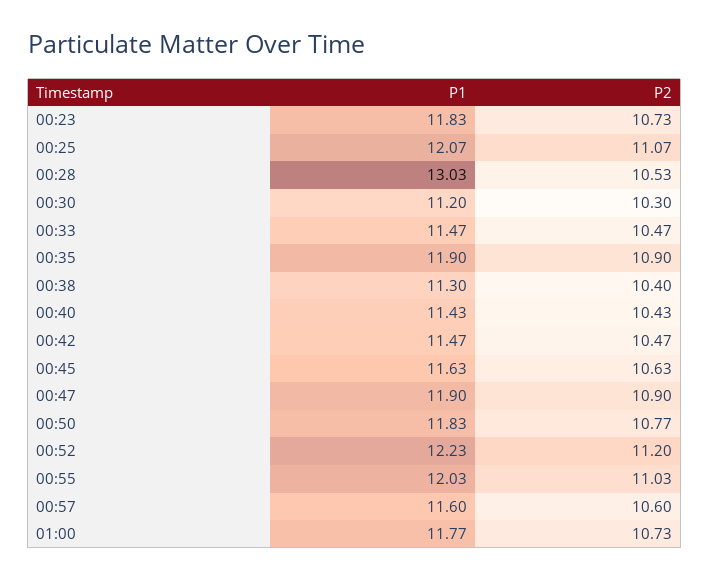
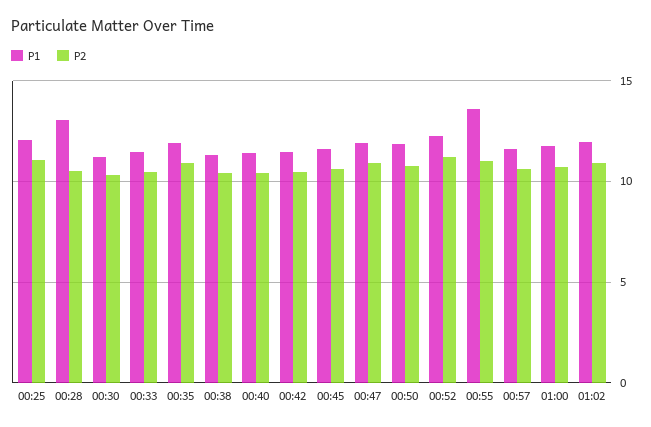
P1, 00:23: 11.83 -> none
P2, 00:23: 10.73 -> none
P1, 00:55: 12.03 -> 13.5
P1, 01:02: none -> 12
P2, 01:02: none -> 11

